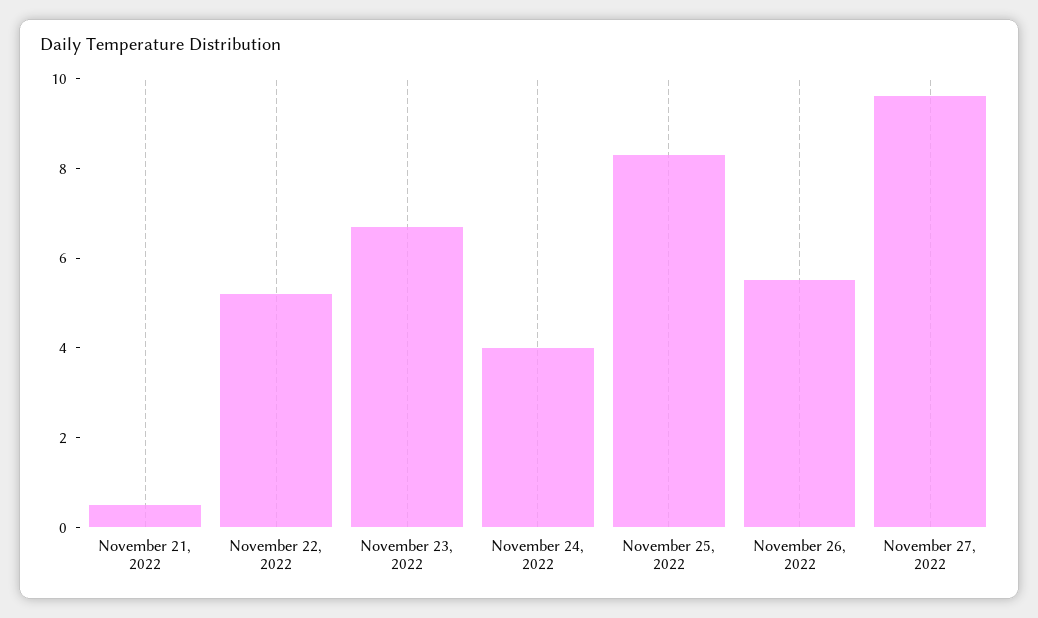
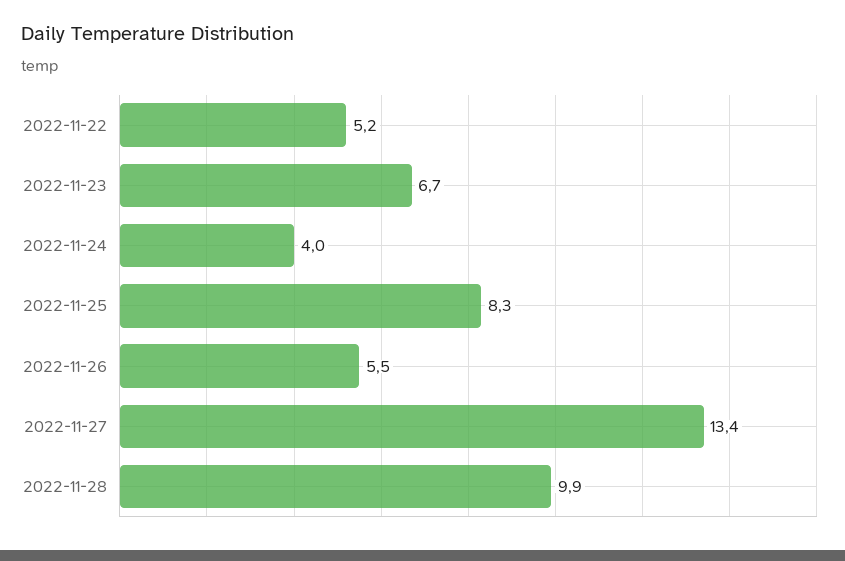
November 21, 2022: 0.5 -> none
November 27, 2022: 9.5 -> 13.4
2022-11-28: none -> 9.9

